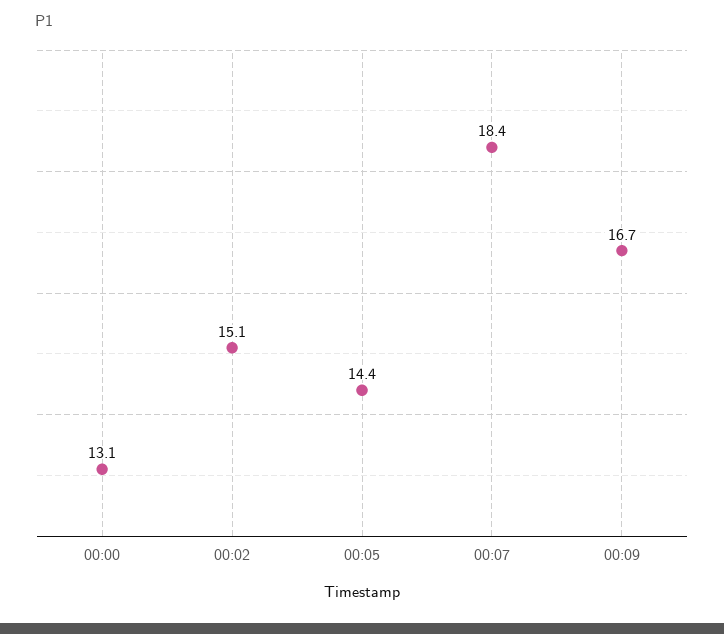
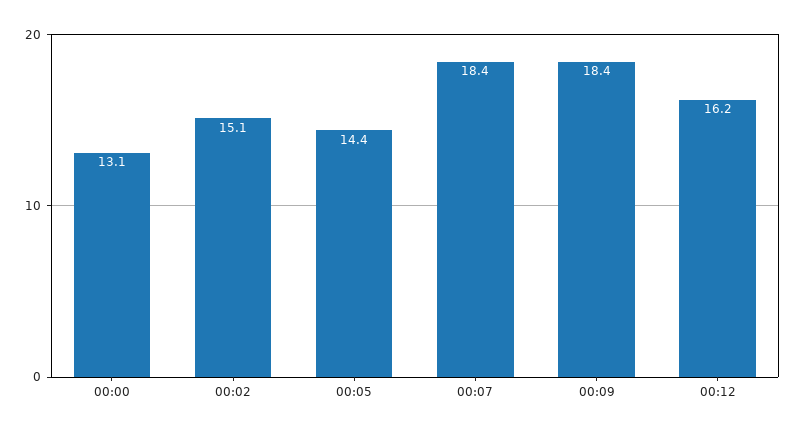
00:09: 16.7 -> 18.4
00:12: none -> 16.2

